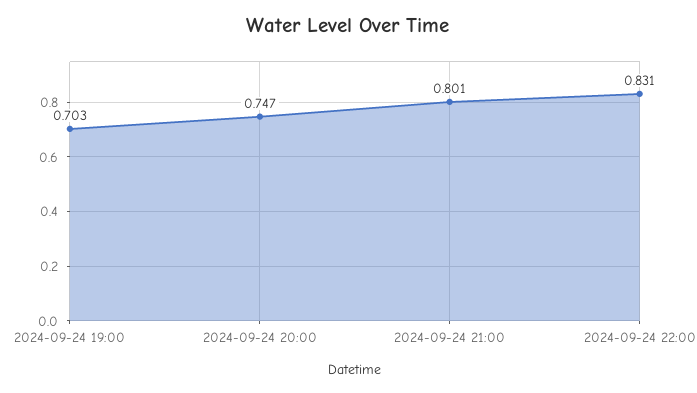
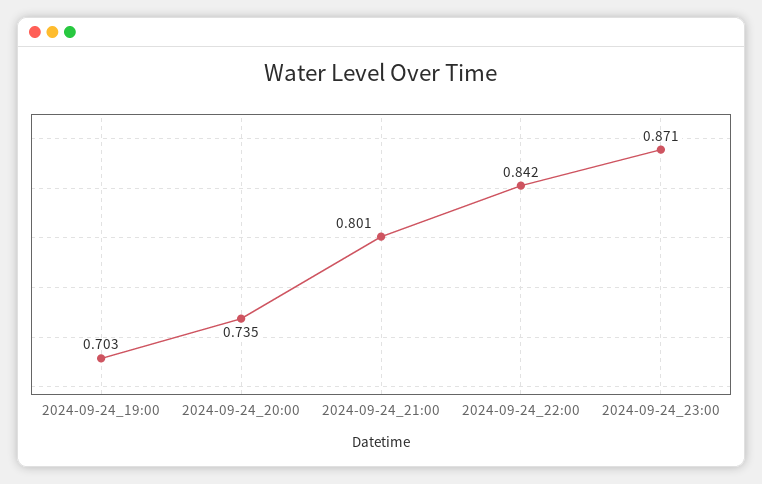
2024-09-24 20:00: 0.747 -> 0.735
2024-09-24 22:00: 0.831 -> 0.842
2024-09-24_23:00: none -> 0.871

